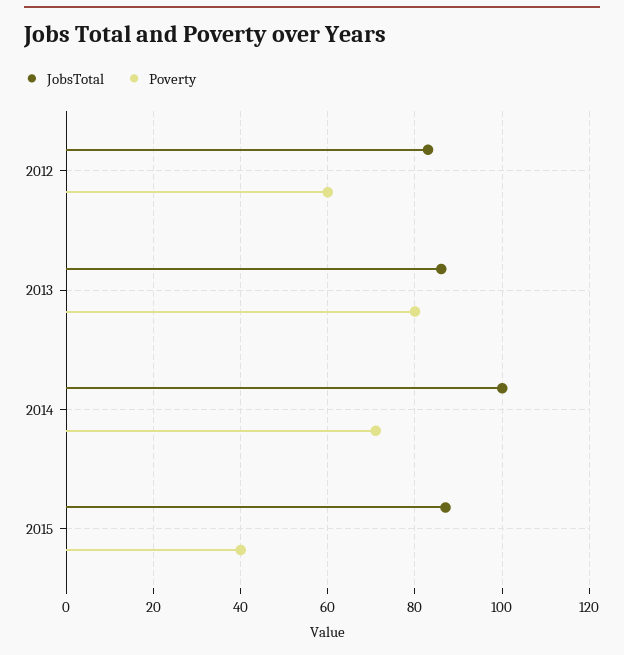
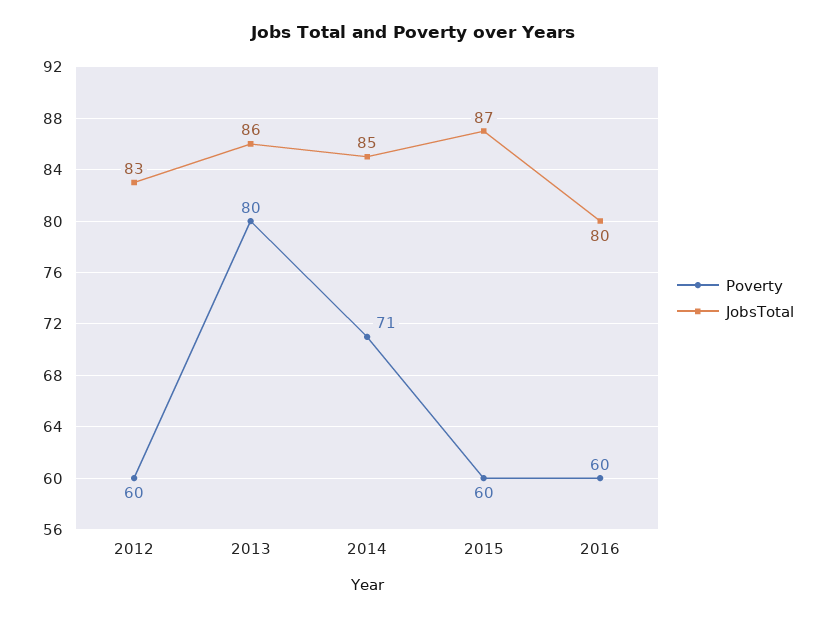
JobsTotal, 2014: 100 -> 85
Poverty, 2015: 40 -> 60
Poverty, 2016: none -> 60
JobsTotal, 2016: none -> 80

